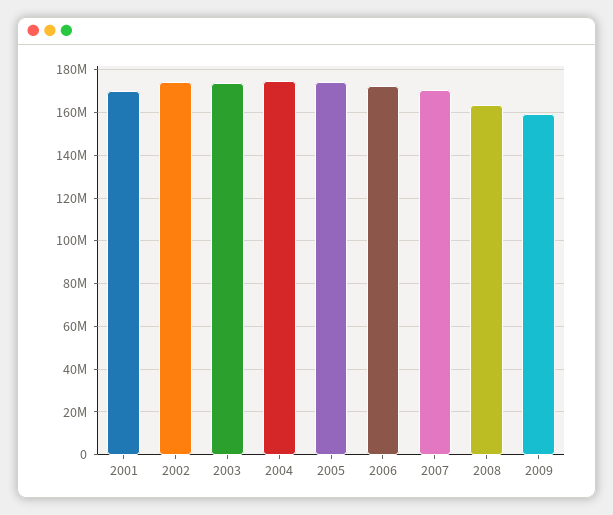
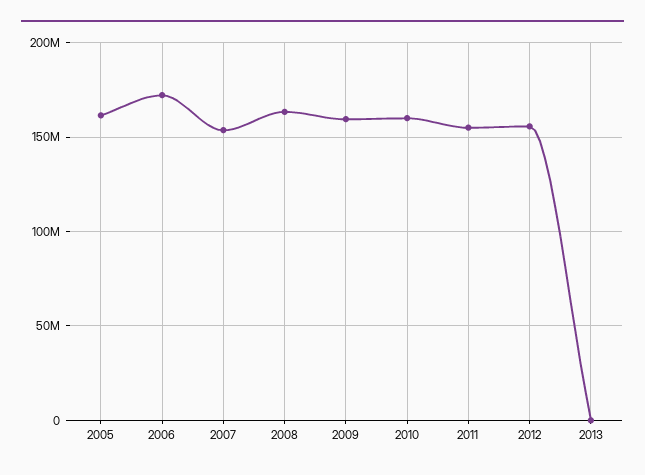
2001: 170000000 -> none
2002: 175000000 -> none
2003: 175000000 -> none
2004: 175000000 -> none
2005: 175000000 -> 160000000
2007: 170000000 -> 155000000
2010: none -> 160000000
2011: none -> 155000000
2012: none -> 155000000
2013: none -> 0

